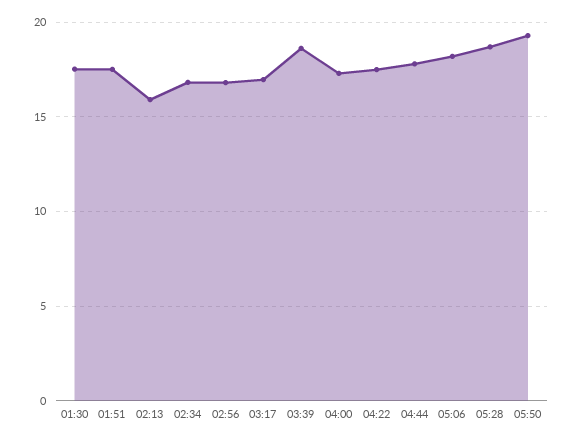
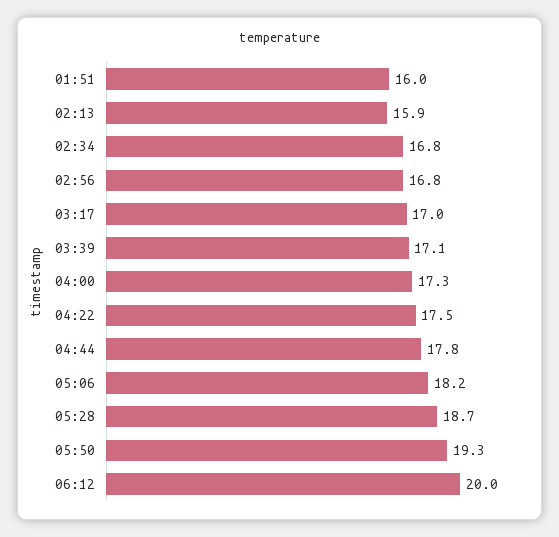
01:30: 17.5 -> none
01:51: 17.5 -> 16
03:39: 18.5 -> 17.1
06:12: none -> 20

